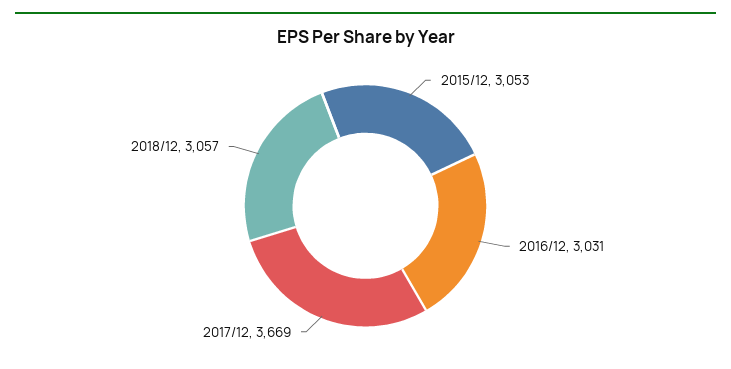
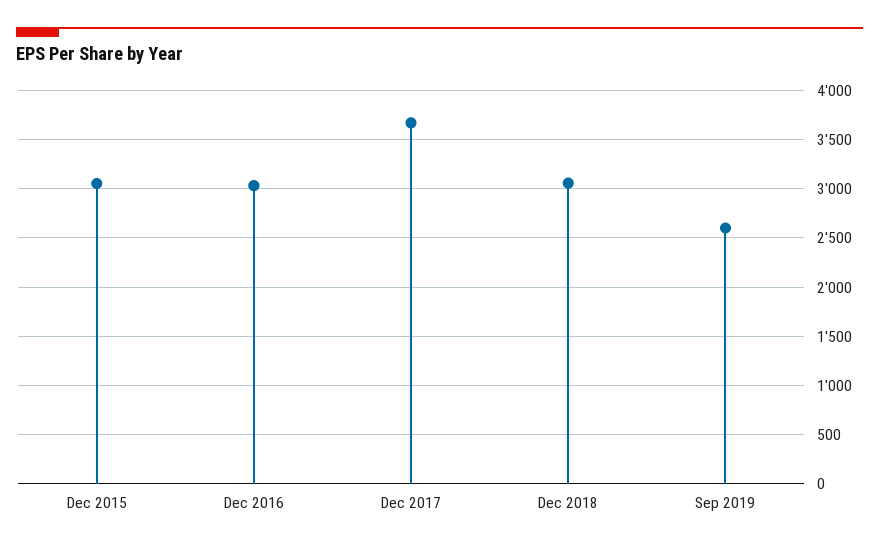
Sep 2019: none -> 2600

